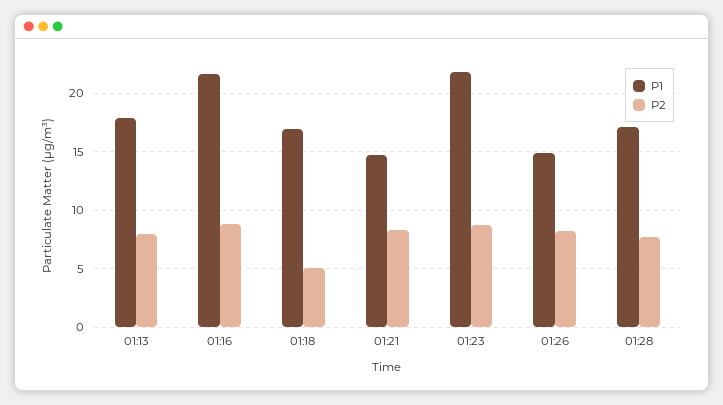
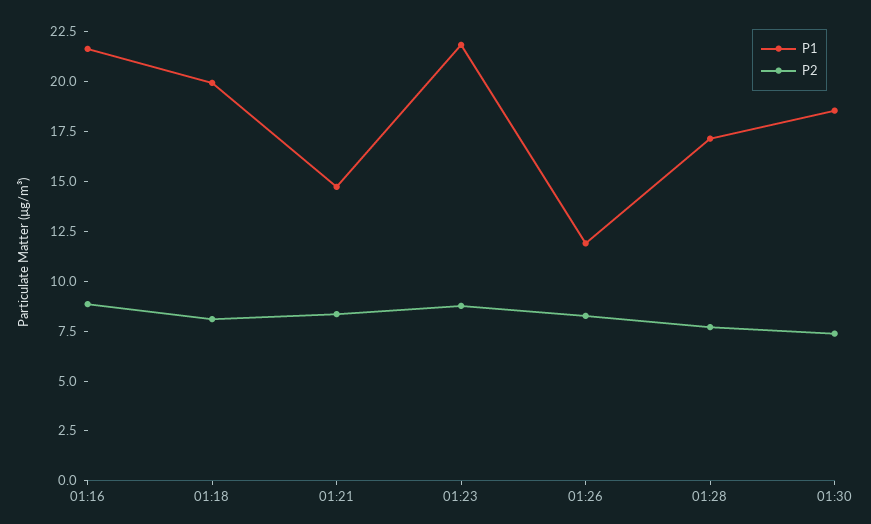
P1, 01:13: 18 -> none
P2, 01:13: 8 -> none
P1, 01:18: 17 -> 20
P2, 01:18: 5 -> 8
P1, 01:26: 15 -> 12
P1, 01:30: none -> 18.5
P2, 01:30: none -> 7.5

